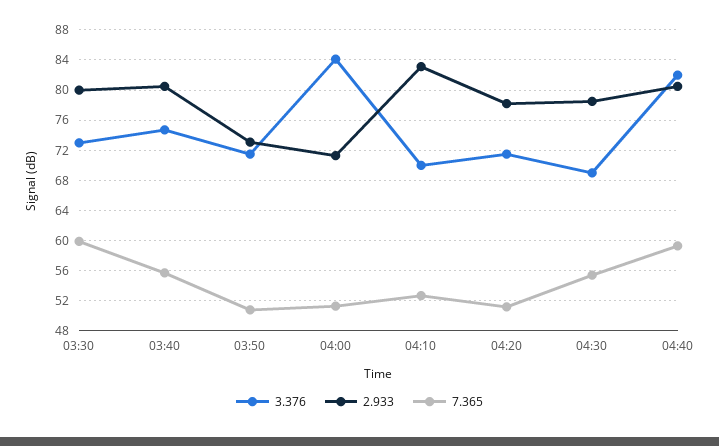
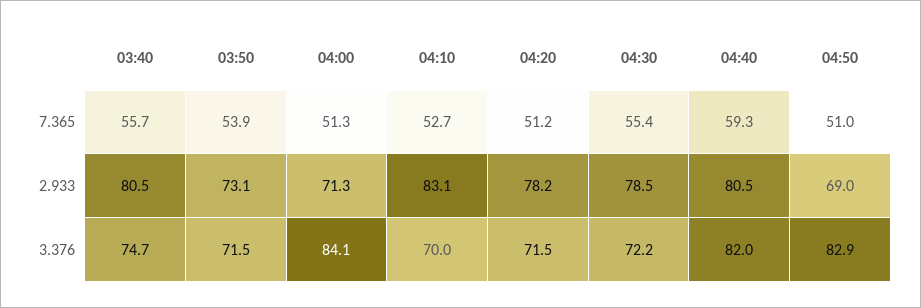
3.376, 03:30: 73 -> none
2.933, 03:30: 80 -> none
7.365, 03:30: 60 -> none
7.365, 03:50: 51 -> 53.9
3.376, 04:30: 69 -> 72.2
7.365, 04:50: none -> 51
2.933, 04:50: none -> 69
3.376, 04:50: none -> 82.9

